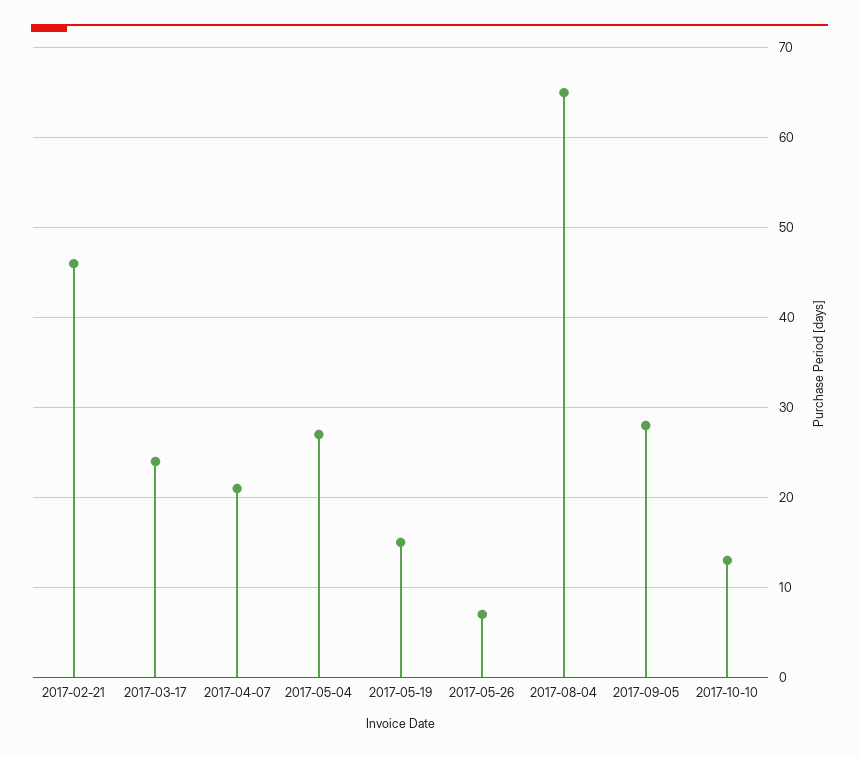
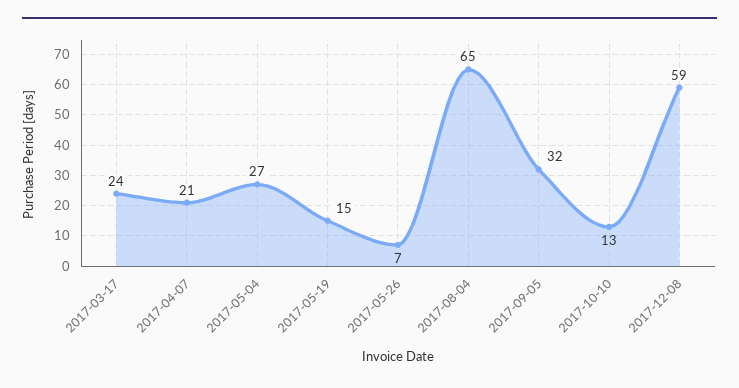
2017-02-21: 46 -> none
2017-09-05: 28 -> 32
2017-12-08: none -> 59

